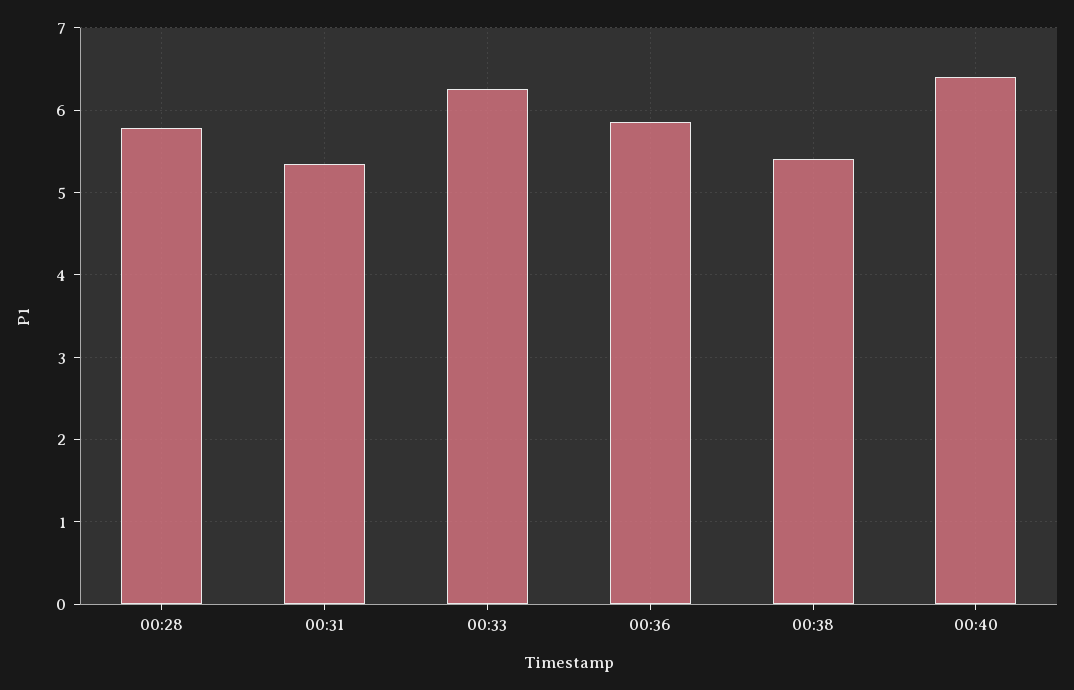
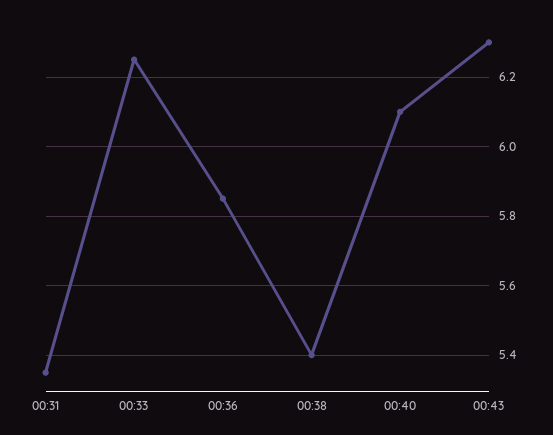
00:28: 5.8 -> none
00:40: 6.4 -> 6.1
00:43: none -> 6.3

